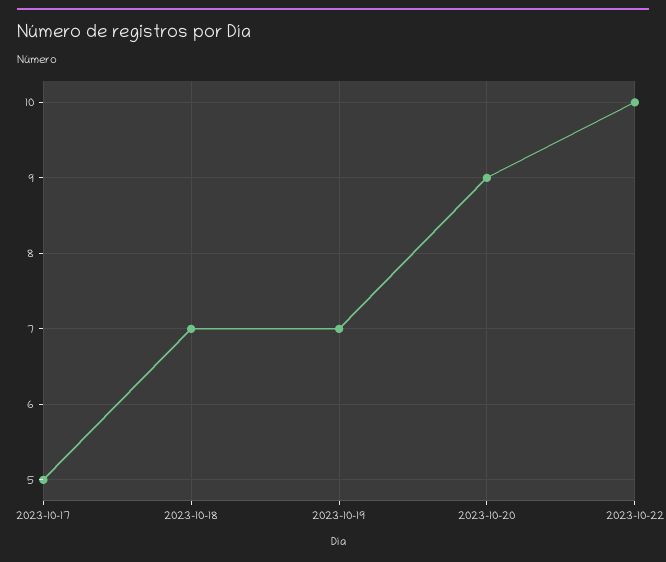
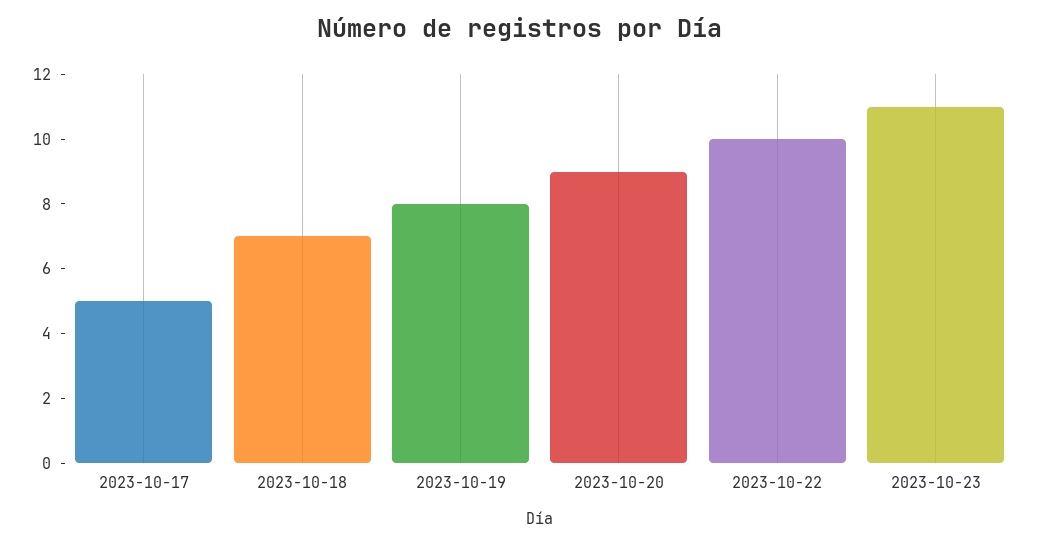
2023-10-19: 7 -> 8
2023-10-23: none -> 11

